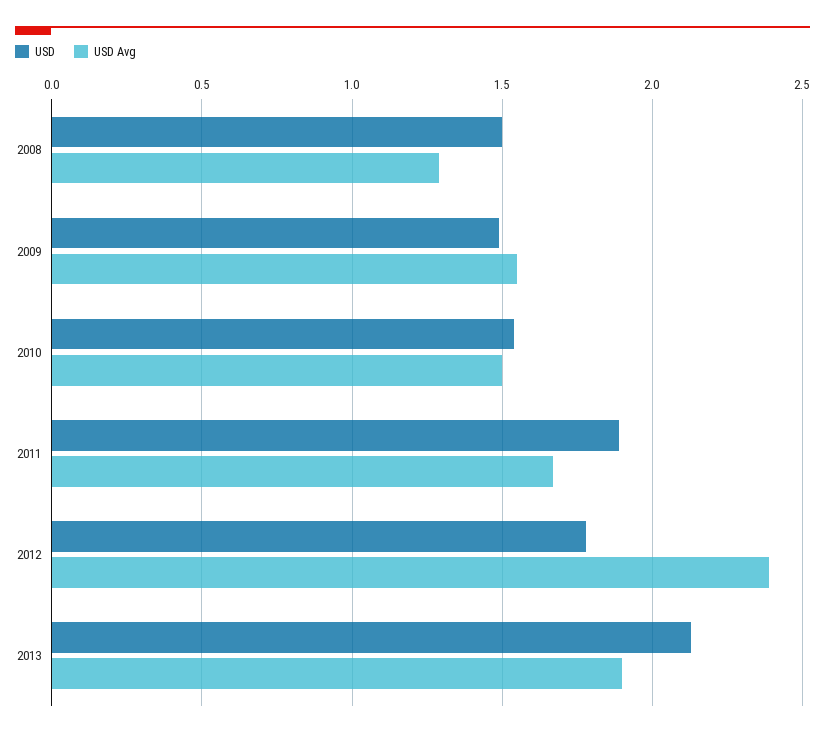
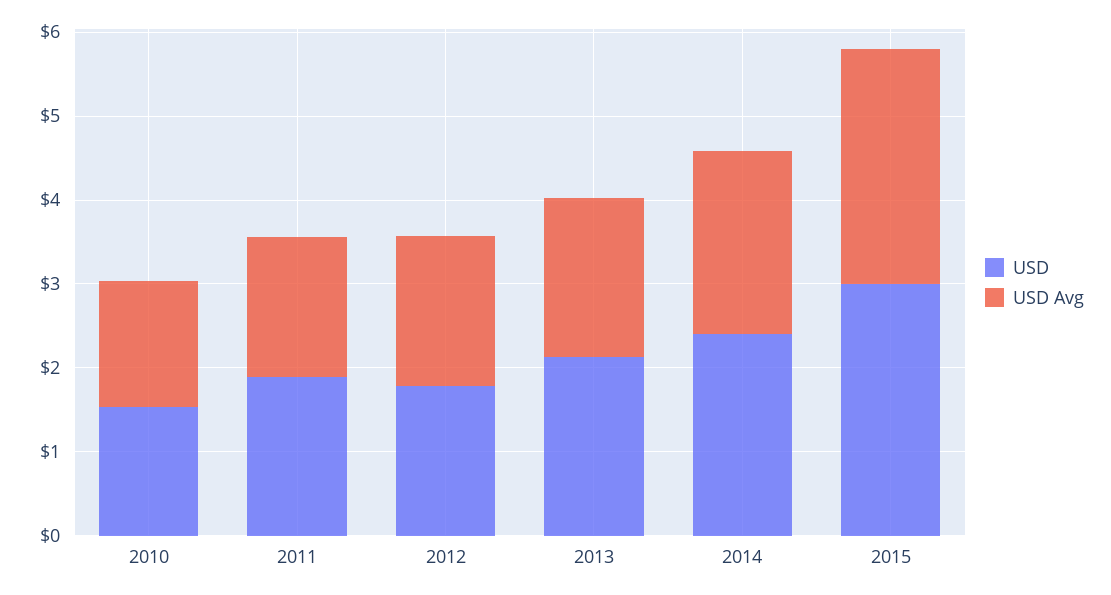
USD, 2008: 1.5 -> none
USD Avg, 2008: 1.3 -> none
USD, 2009: 1.5 -> none
USD Avg, 2009: 1.55 -> none
USD Avg, 2012: 2.4 -> 1.8
USD, 2014: none -> 2.4
USD Avg, 2014: none -> 2.2
USD, 2015: none -> 3
USD Avg, 2015: none -> 2.8

